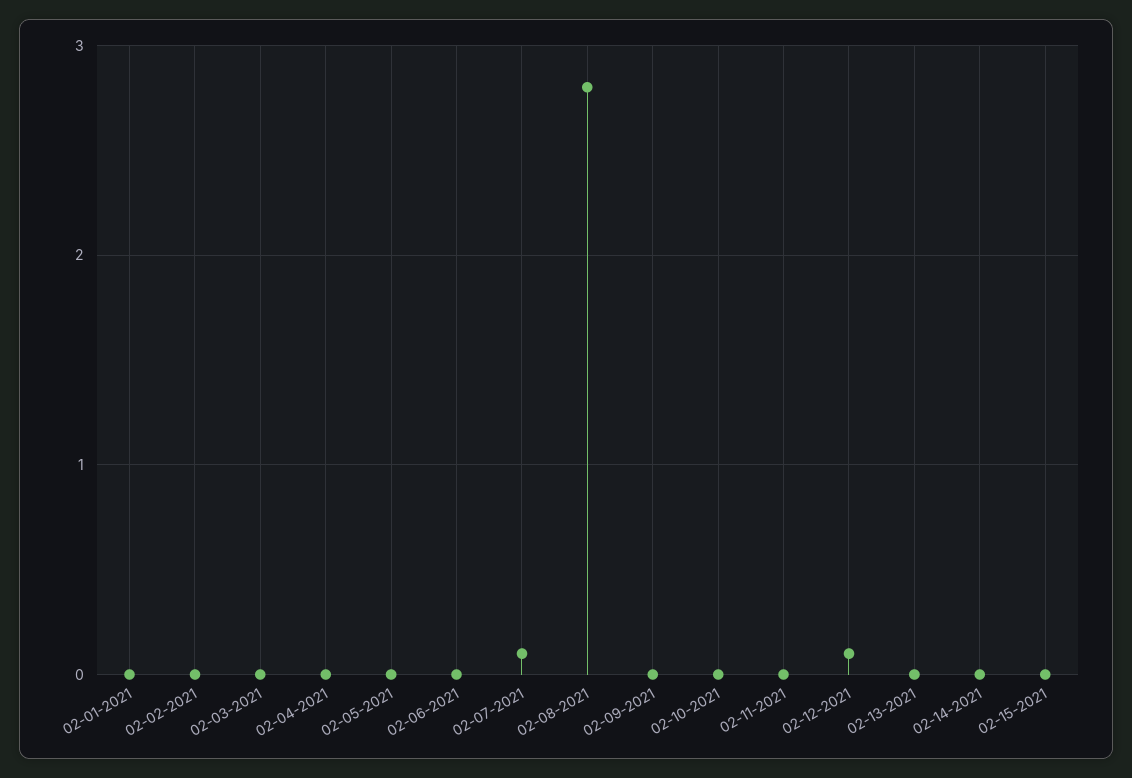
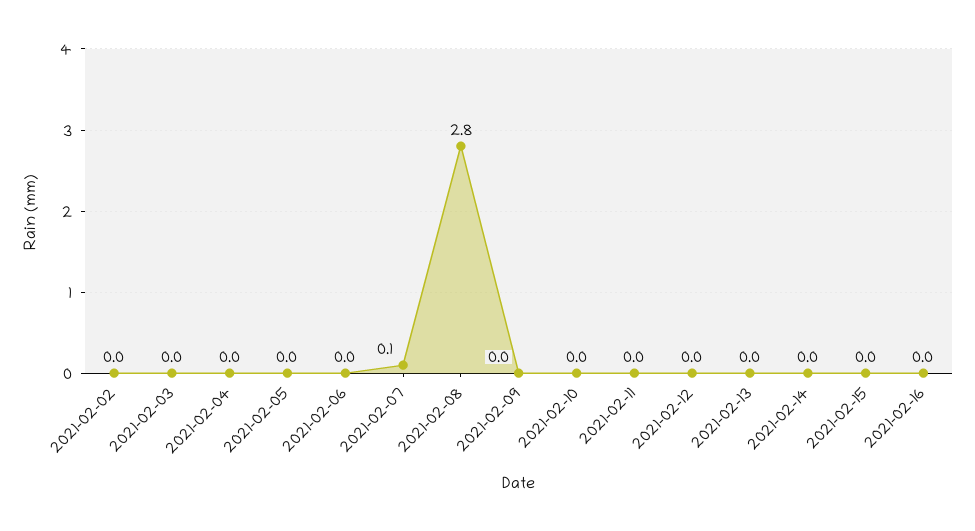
02-01-2021: 0 -> none
02-12-2021: 0.1 -> 0
2021-02-16: none -> 0

